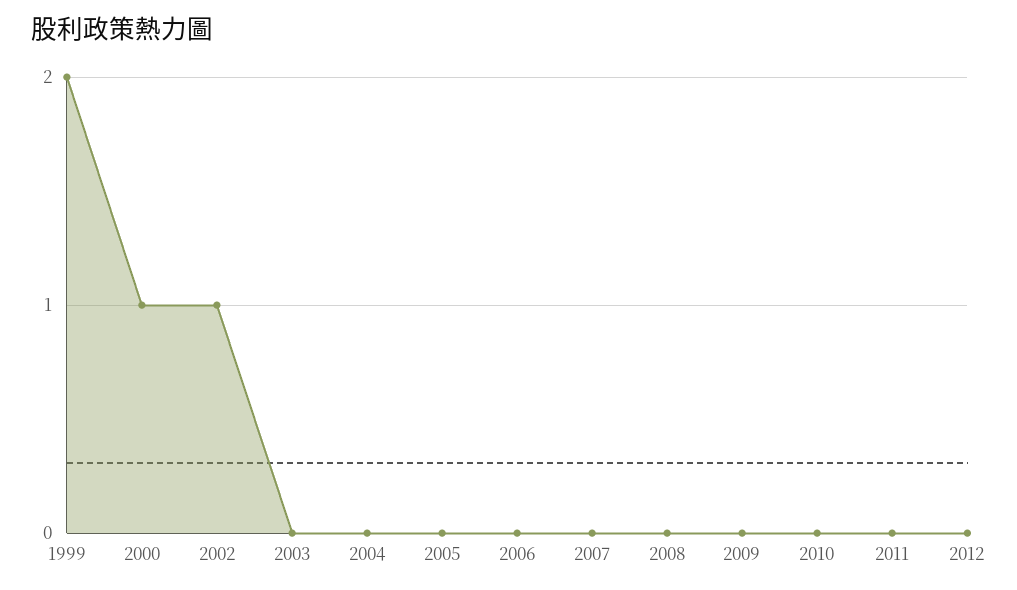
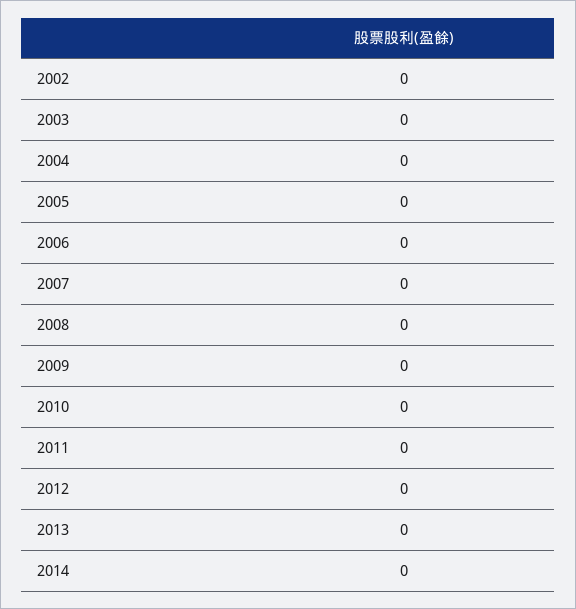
1999: 2 -> none
2000: 1 -> none
2002: 1 -> 0
2013: none -> 0
2014: none -> 0

